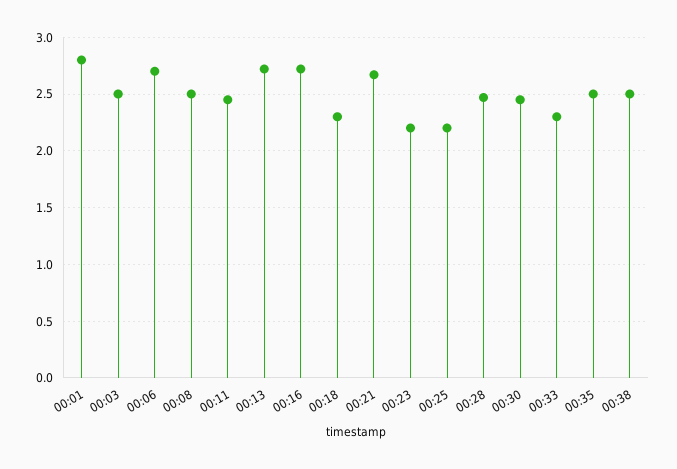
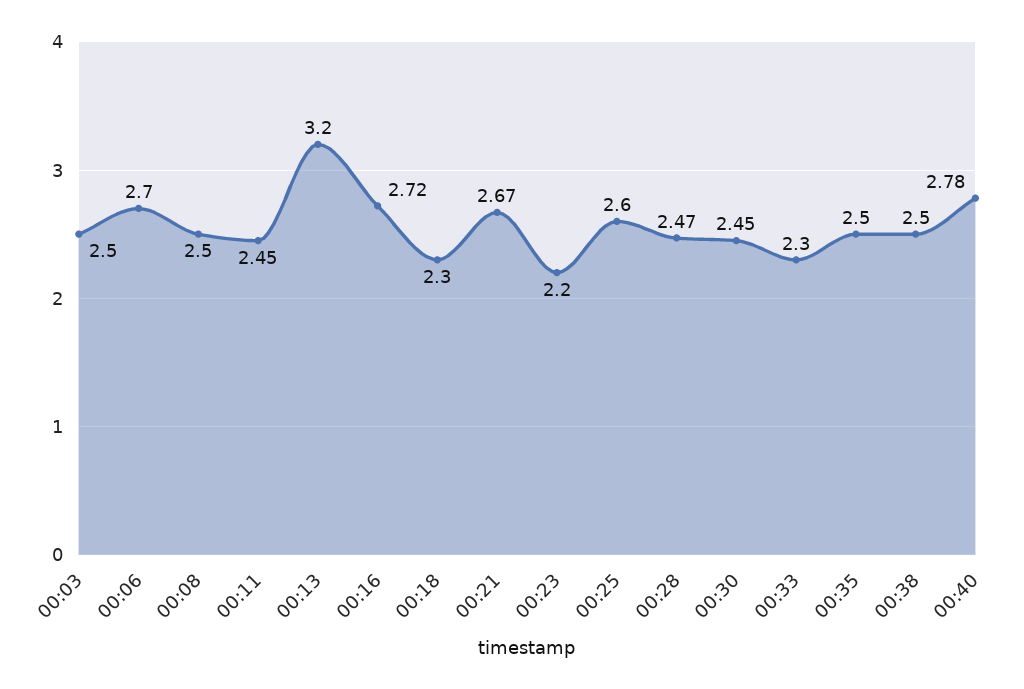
00:01: 2.8 -> none
00:13: 2.7 -> 3.2
00:25: 2.2 -> 2.6
00:40: none -> 2.78

